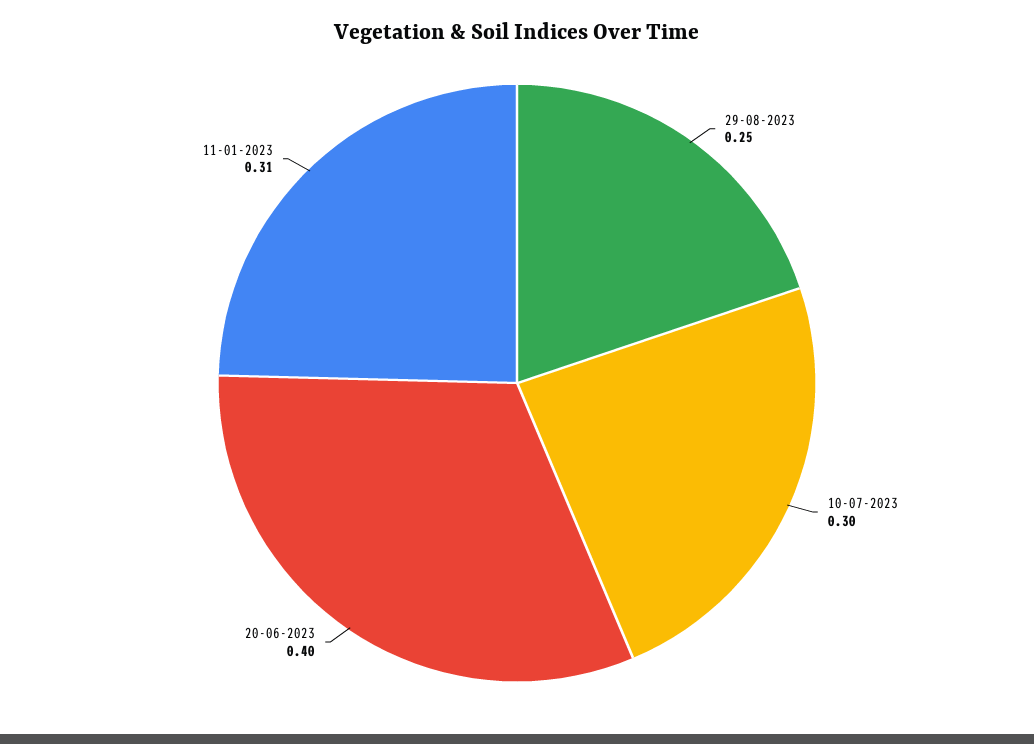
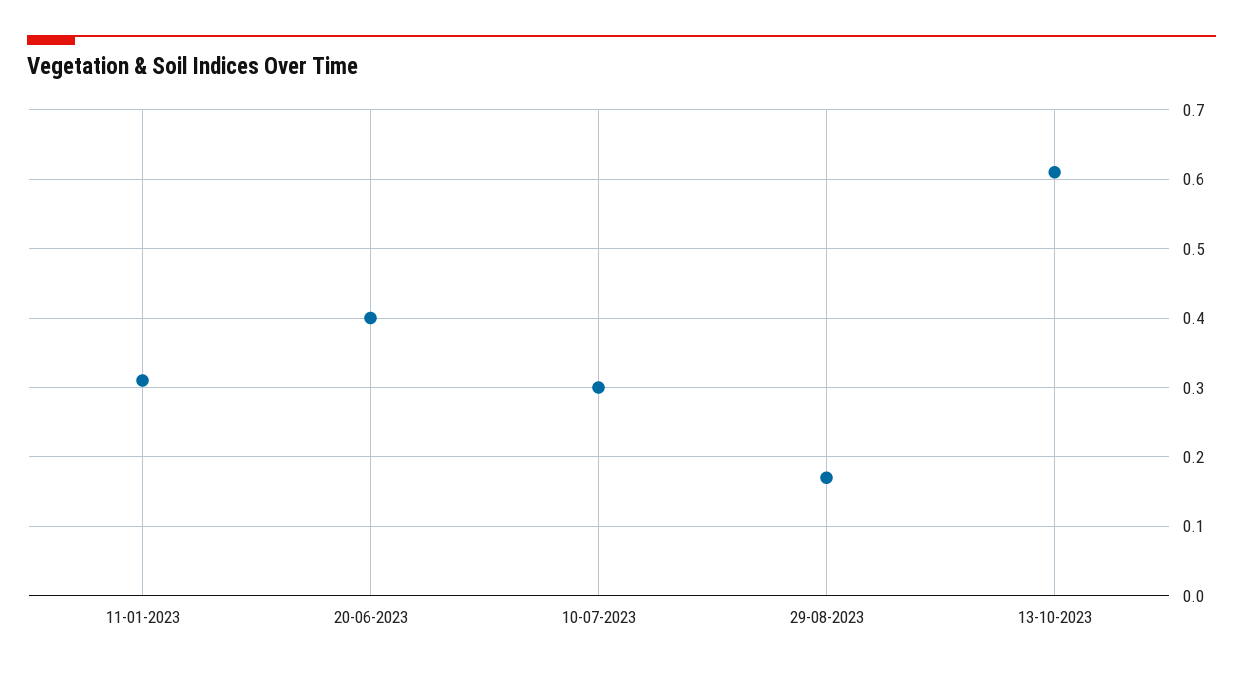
29-08-2023: 0.25 -> 0.17
13-10-2023: none -> 0.61

